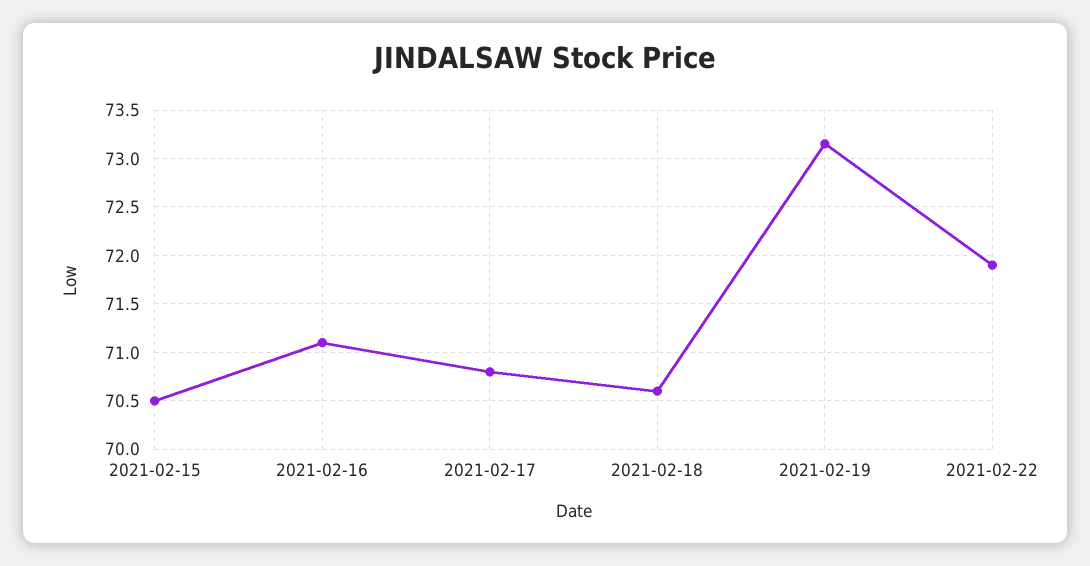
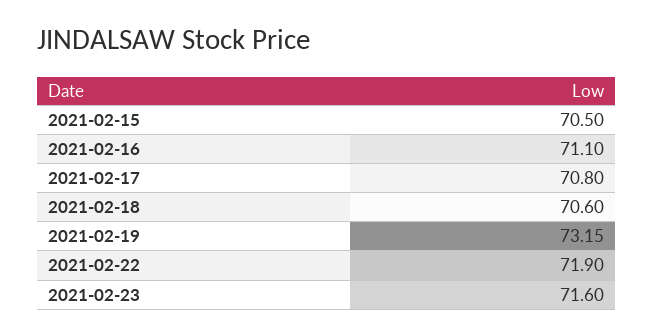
2021-02-23: none -> 71.6

